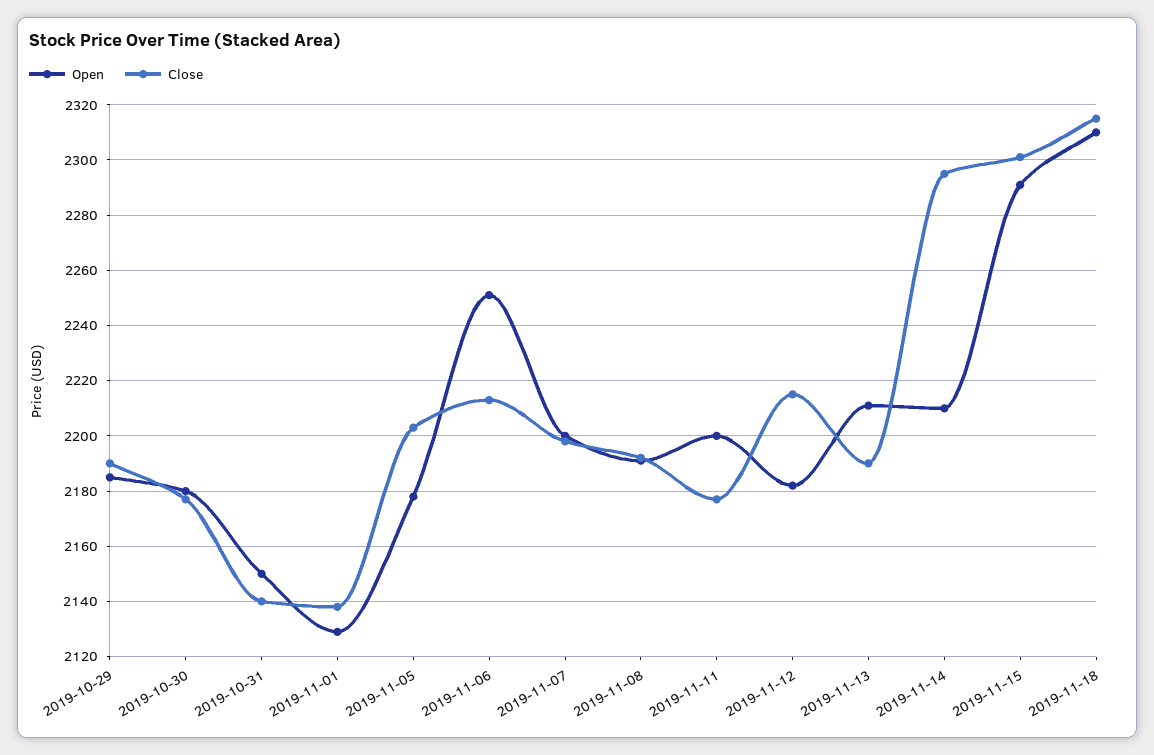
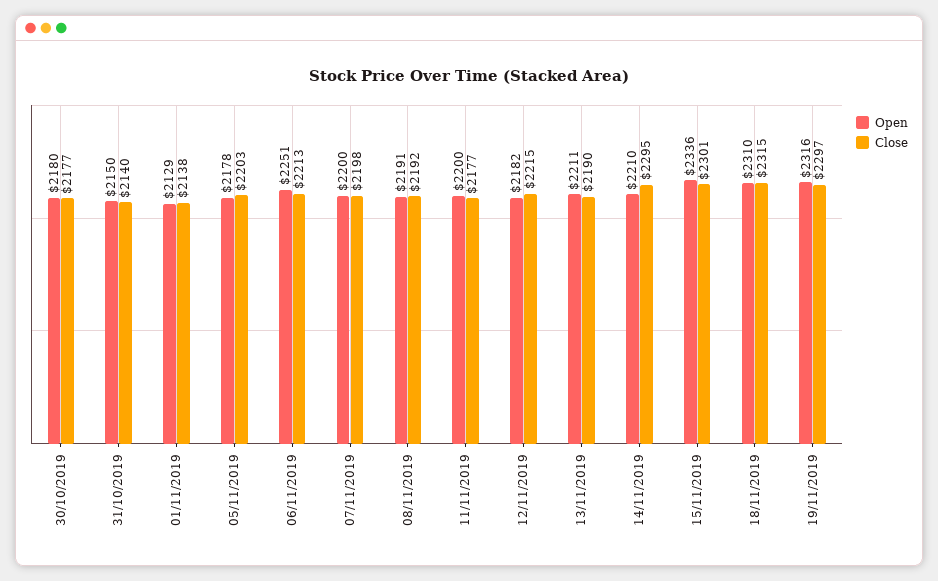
Open, 2019-10-29: 2185 -> none
Close, 2019-10-29: 2190 -> none
Open, 2019-11-15: 2290 -> 2336
Open, 19/11/2019: none -> 2316
Close, 19/11/2019: none -> 2297

